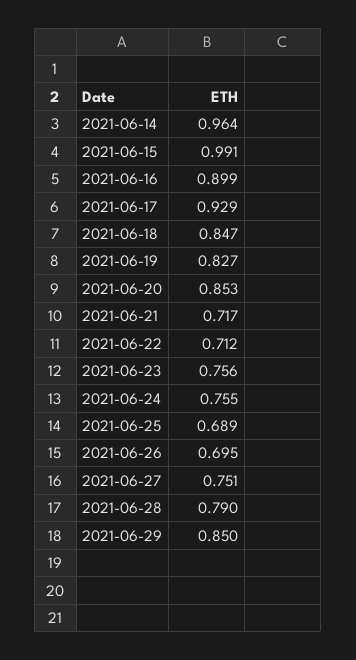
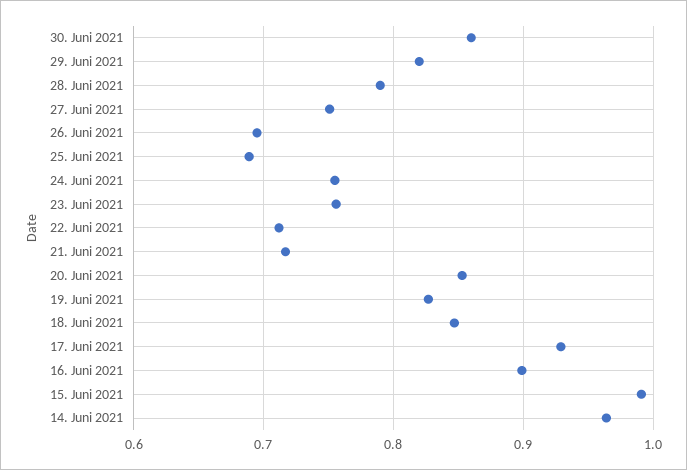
2021-06-29: 0.85 -> 0.82
30. Juni 2021: none -> 0.86

